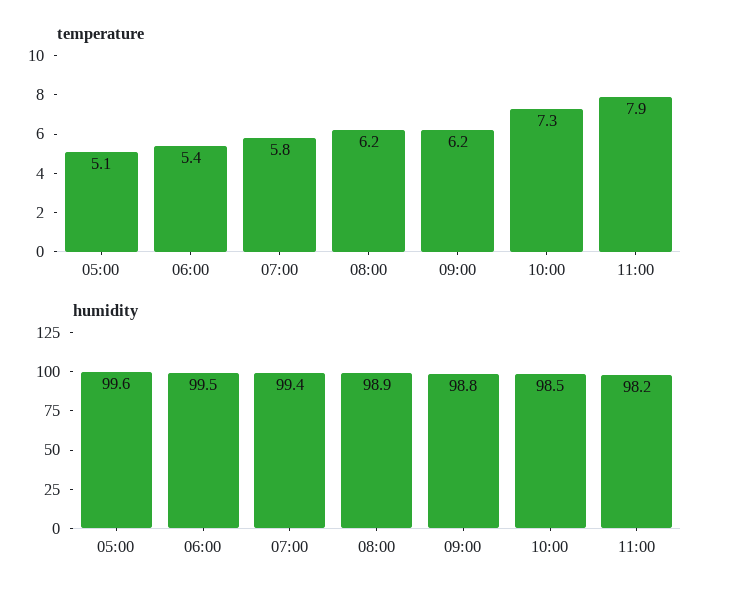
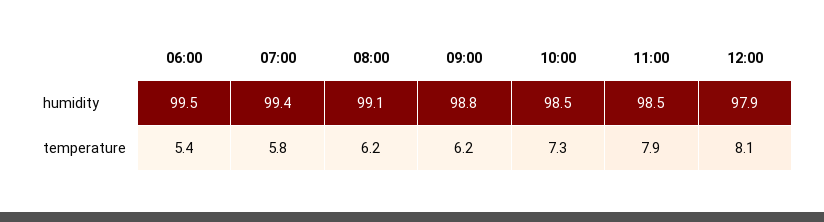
temperature, 05:00: 5.1 -> none
humidity, 05:00: 99.6 -> none
humidity, 08:00: 98.9 -> 99.1
humidity, 11:00: 98.2 -> 98.5
humidity, 12:00: none -> 97.9
temperature, 12:00: none -> 8.1

